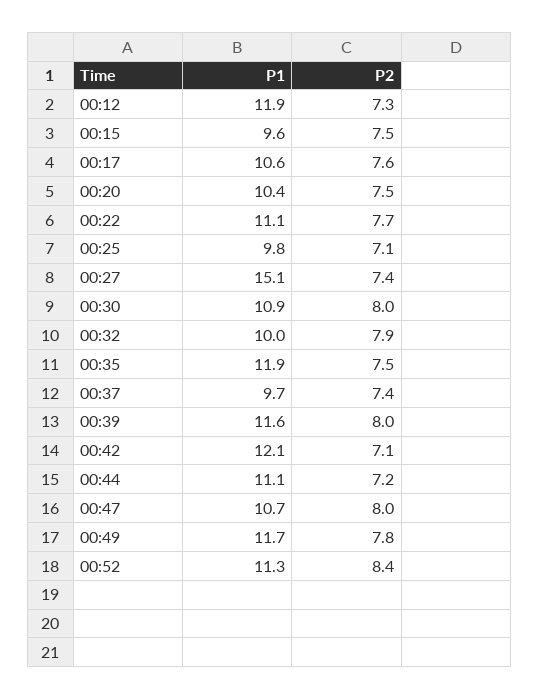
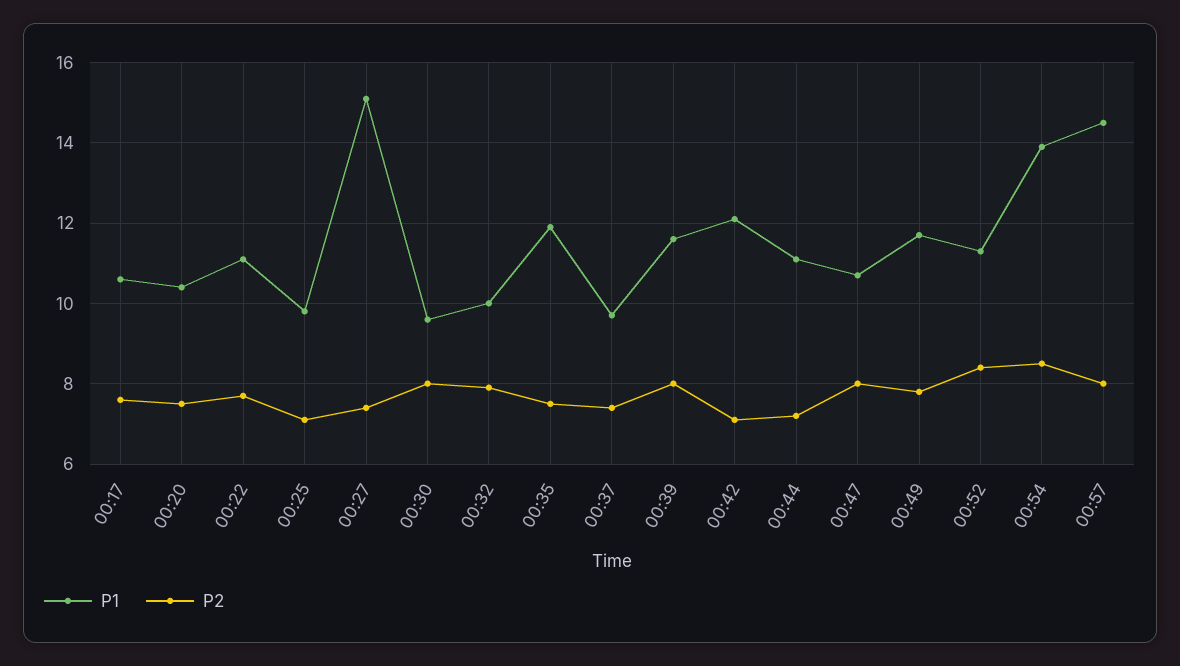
P1, 00:12: 11.9 -> none
P2, 00:12: 7.3 -> none
P1, 00:15: 9.6 -> none
P2, 00:15: 7.5 -> none
P1, 00:30: 10.9 -> 9.5
P1, 00:54: none -> 14
P2, 00:54: none -> 8.5
P1, 00:57: none -> 14.5
P2, 00:57: none -> 8

